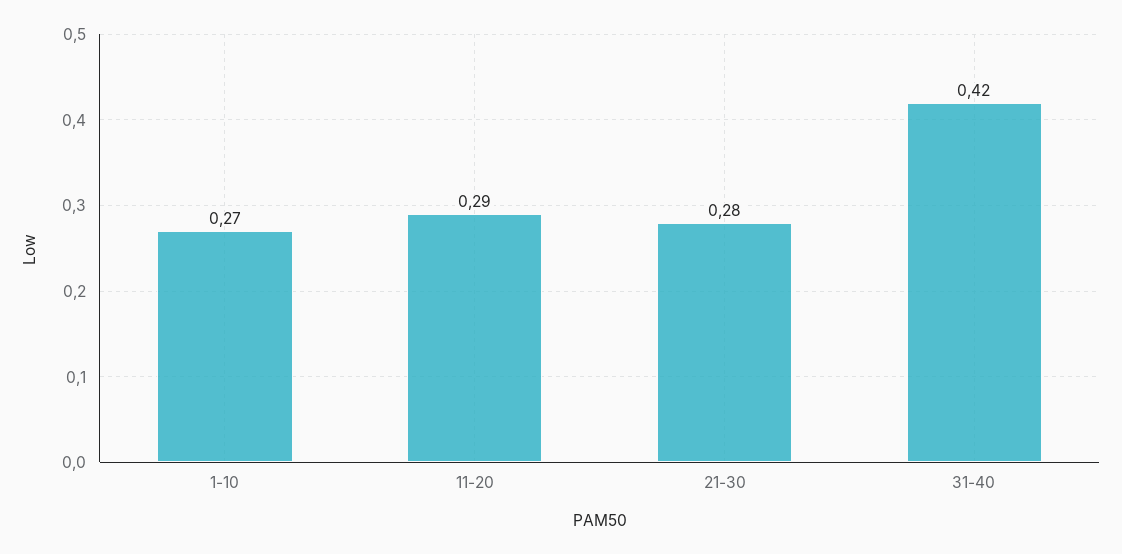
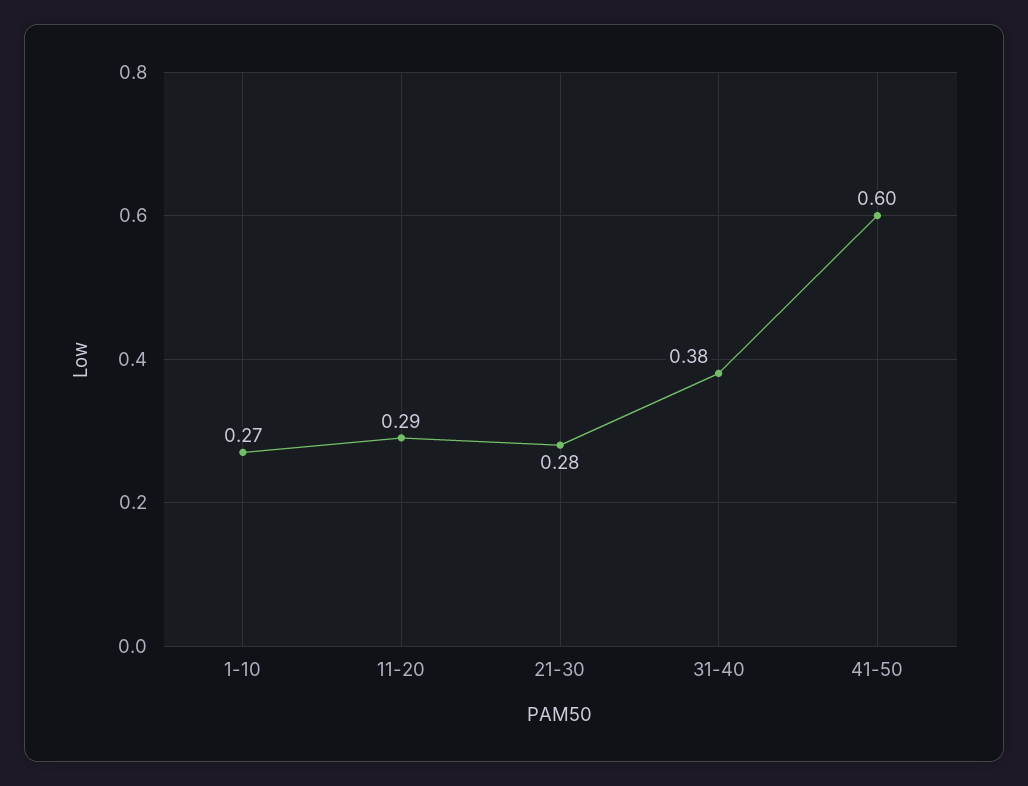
31-40: 0.42 -> 0.38
41-50: none -> 0.6

